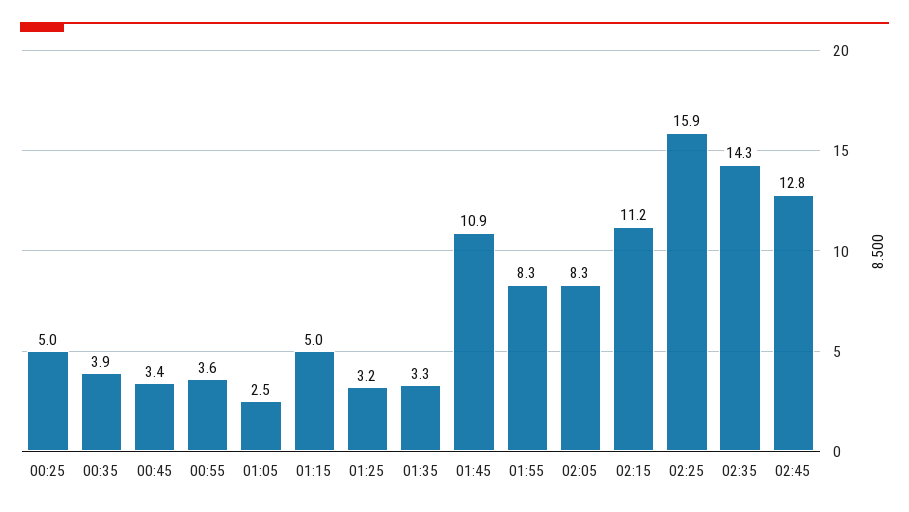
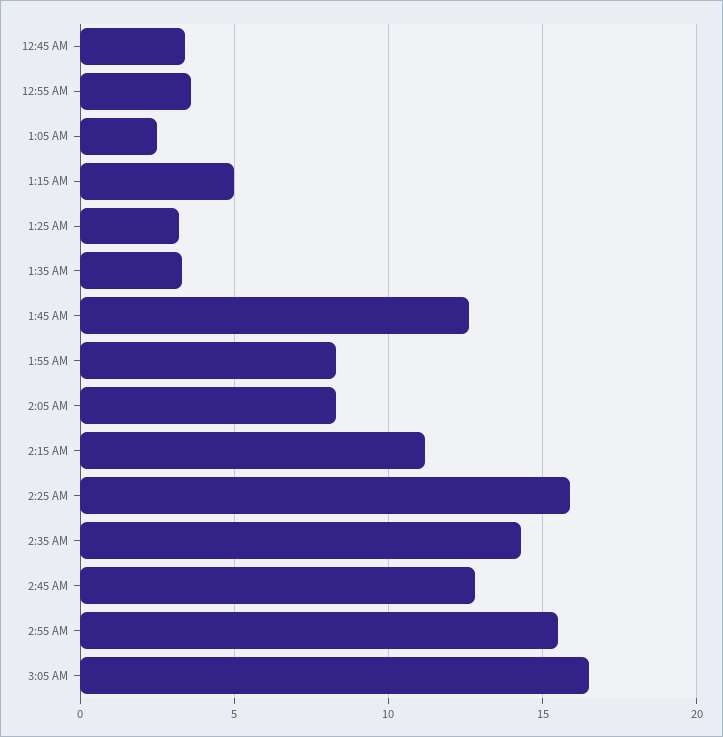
00:25: 5 -> none
00:35: 3.9 -> none
01:45: 10.9 -> 12.5
2:55 AM: none -> 15.5
3:05 AM: none -> 16.5

